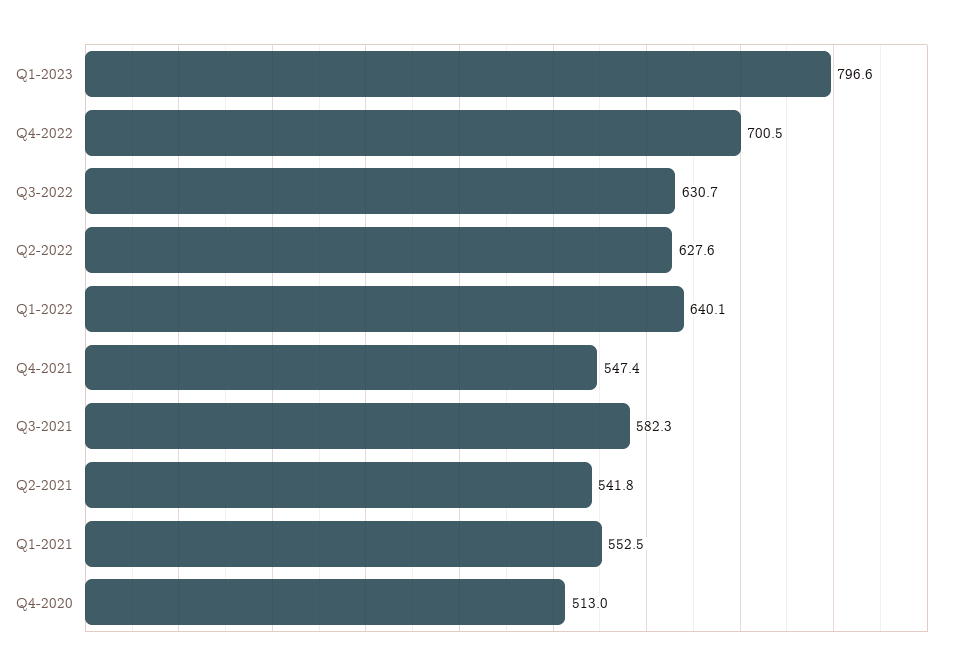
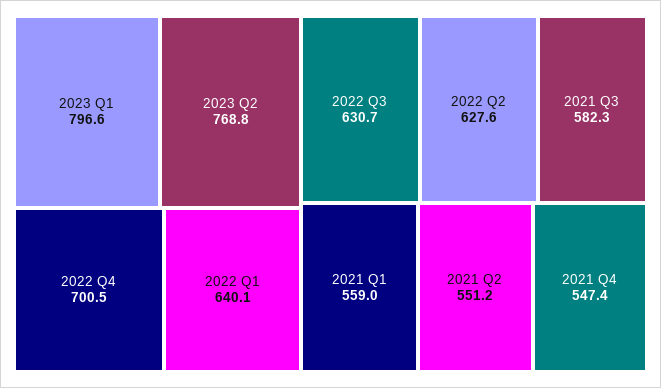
Q2-2021: 541.8 -> 551.2
Q1-2021: 552.5 -> 559
Q4-2020: 513 -> none
2023 Q2: none -> 768.8

